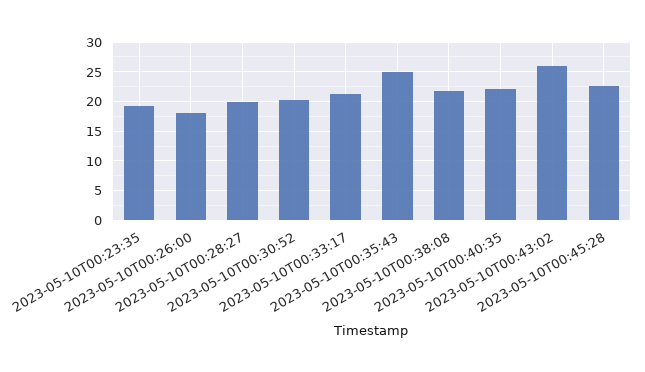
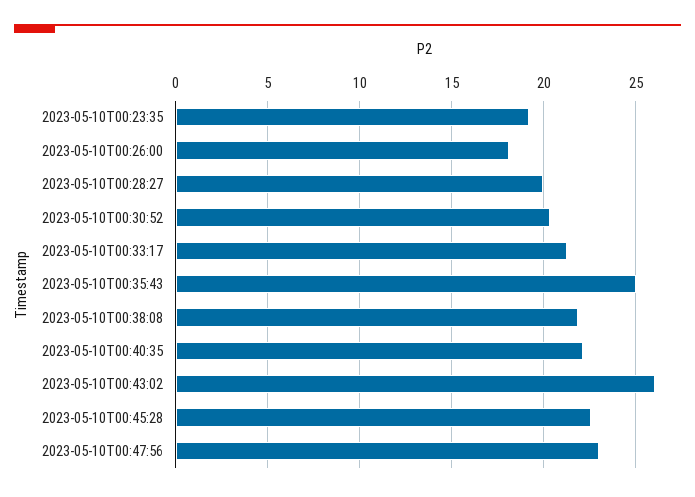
2023-05-10T00:47:56: none -> 23

